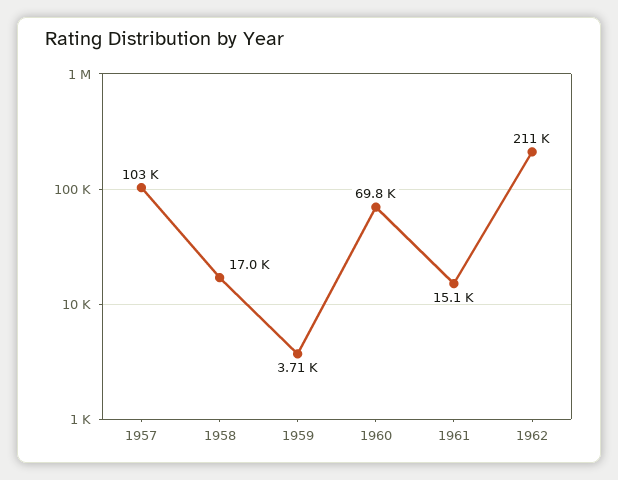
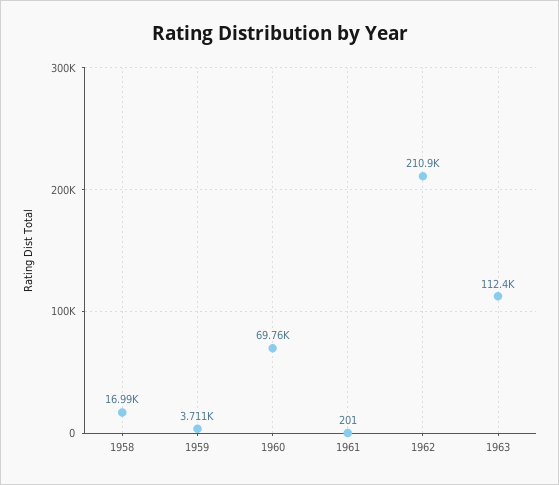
1957: 103000 -> none
1961: 15100 -> 201
1963: none -> 112400

